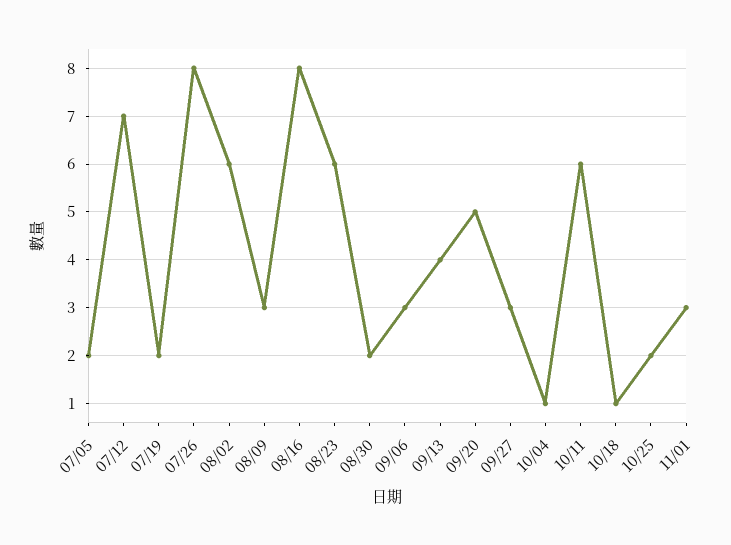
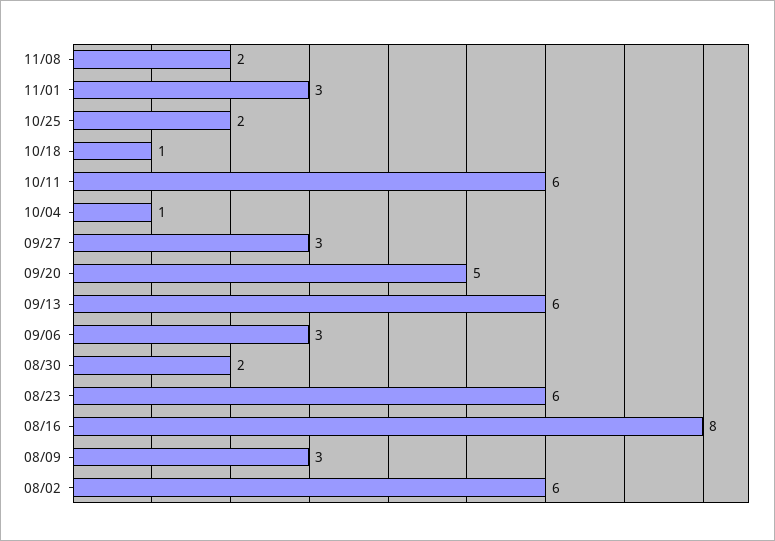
07/05: 2 -> none
07/12: 7 -> none
07/19: 2 -> none
07/26: 8 -> none
09/13: 4 -> 6
11/08: none -> 2

